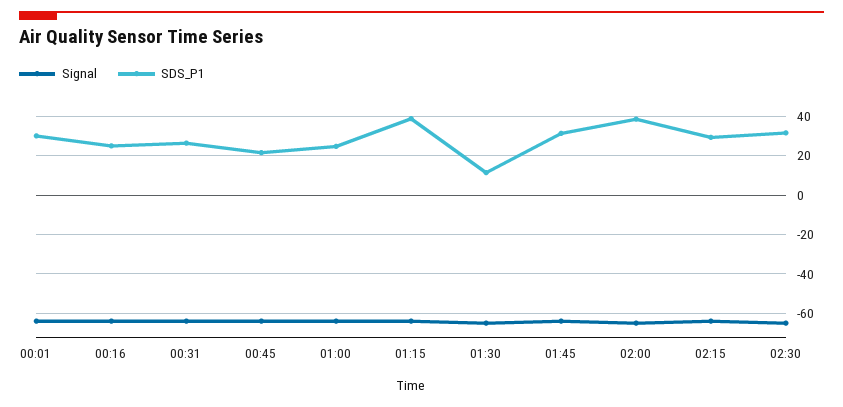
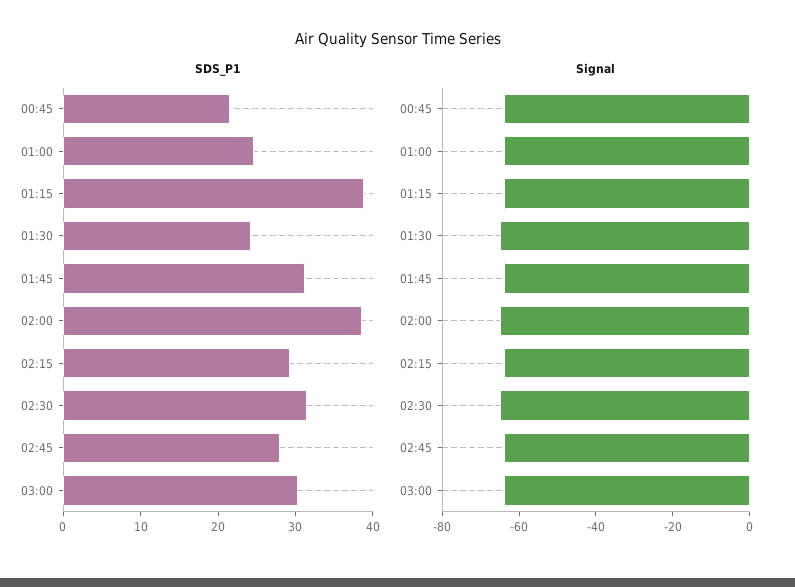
Signal, 00:01: -65 -> none
SDS_P1, 00:01: 30 -> none
Signal, 00:16: -65 -> none
SDS_P1, 00:16: 25 -> none
Signal, 00:31: -65 -> none
SDS_P1, 00:31: 25 -> none
SDS_P1, 01:30: 10 -> 24
SDS_P1, 02:45: none -> 28
SDS_P1, 03:00: none -> 30
Signal, 02:45: none -> -65
Signal, 03:00: none -> -65

